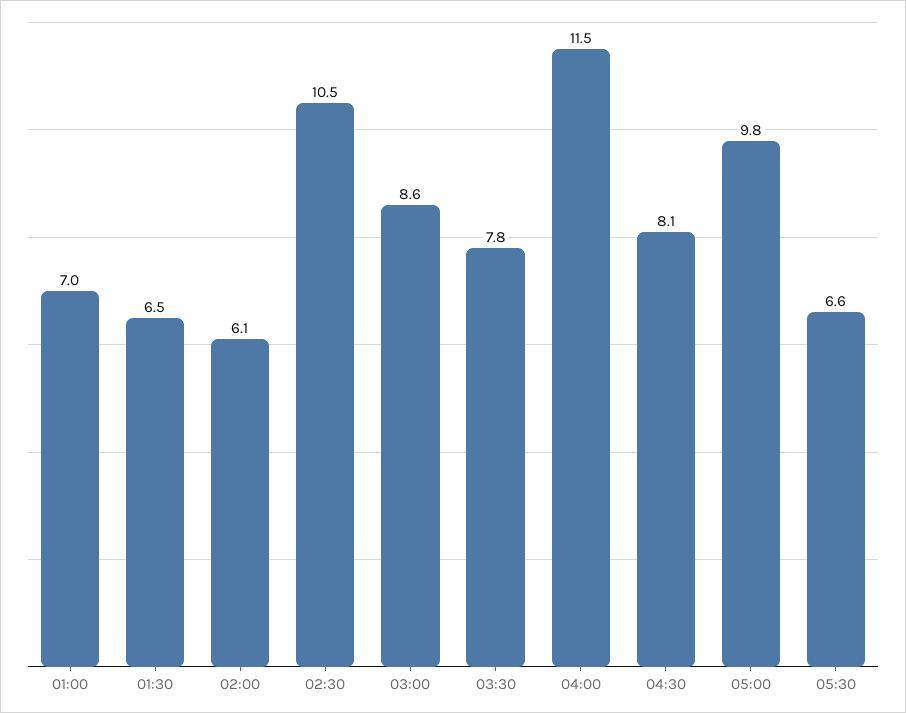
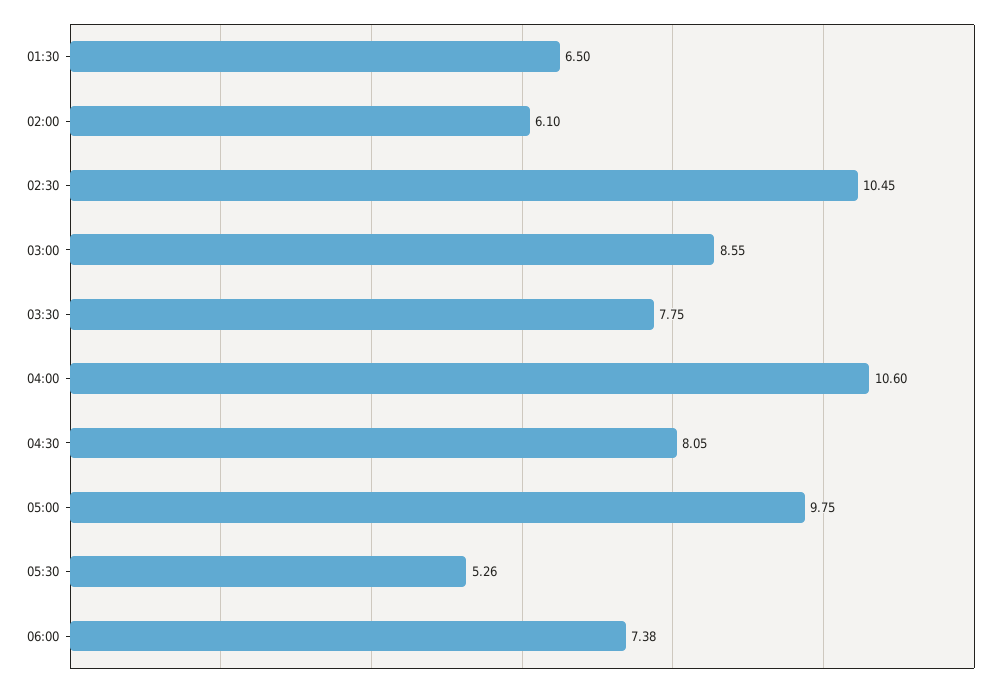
01:00: 7 -> none
04:00: 11.5 -> 10.6
05:30: 6.6 -> 5.26
06:00: none -> 7.38

